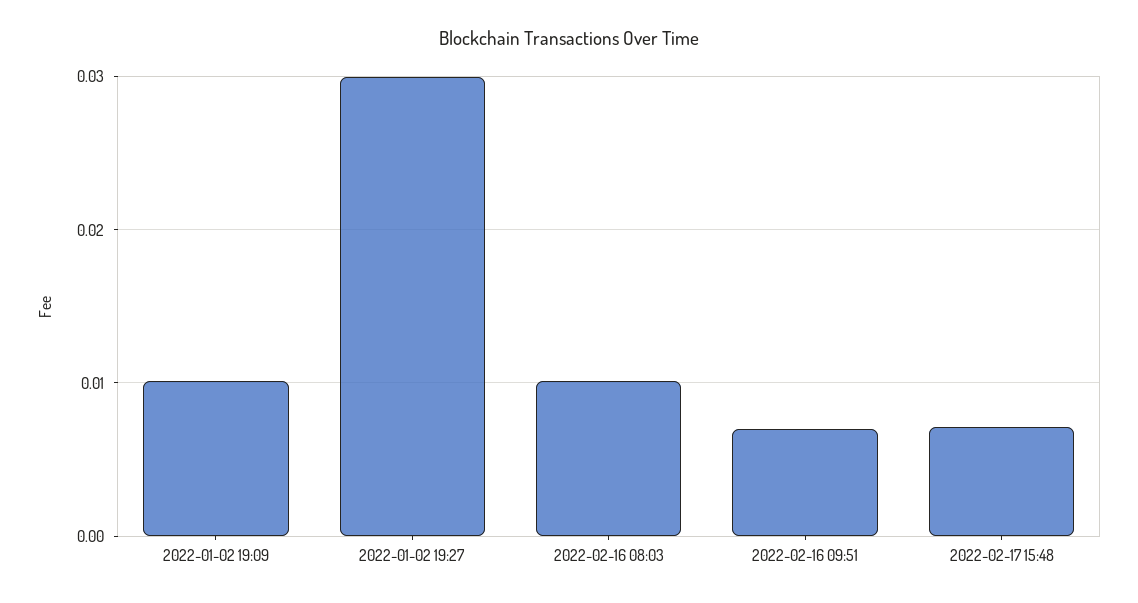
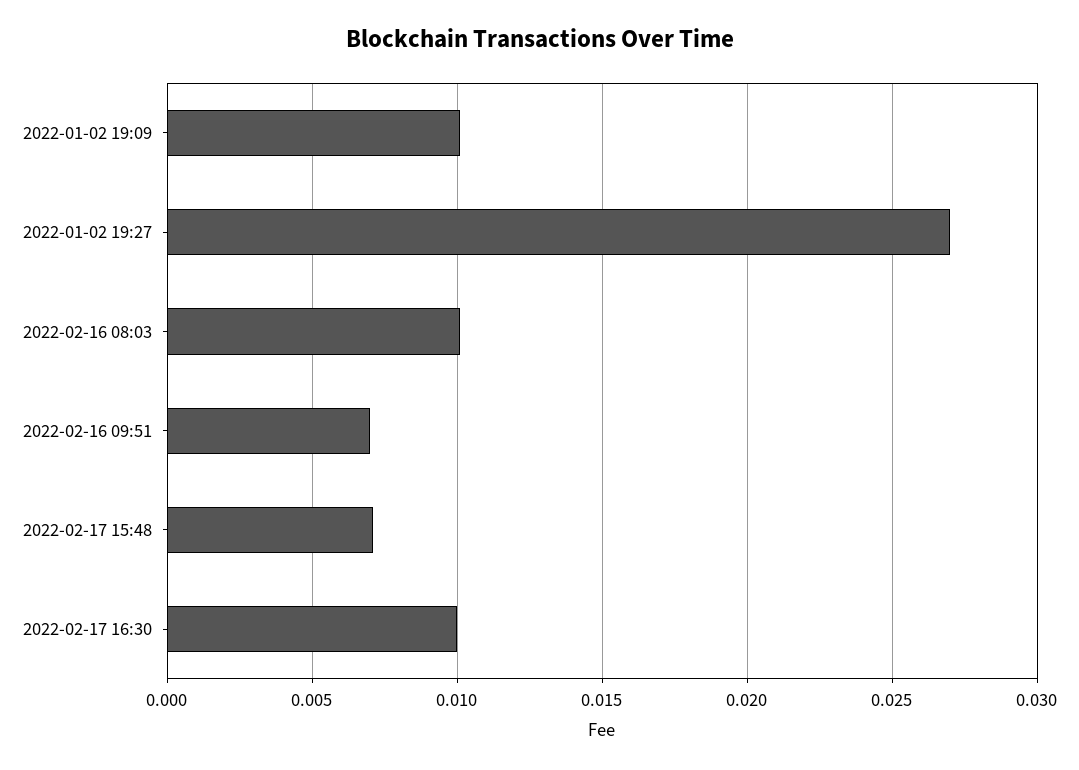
2022-01-02 19:27: 0.03 -> 0.027
2022-02-17 16:30: none -> 0.01

